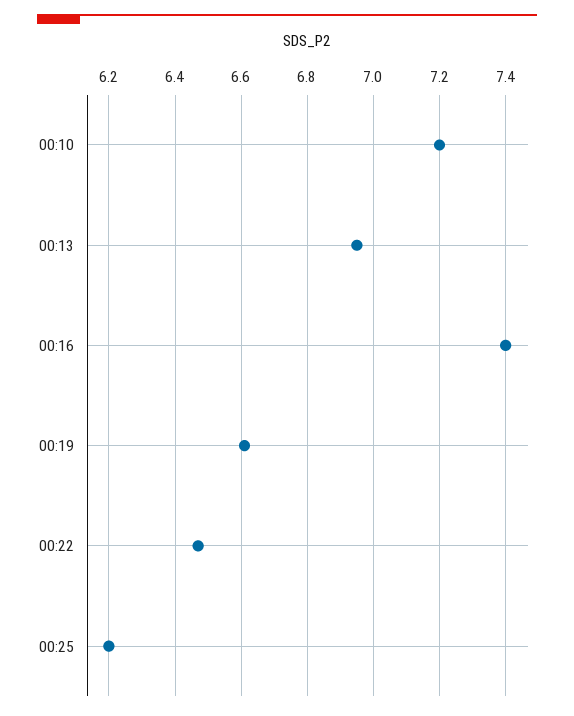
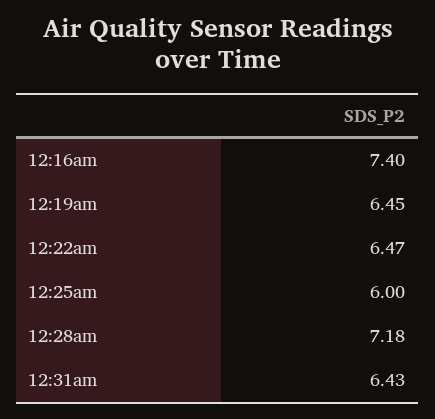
00:10: 7.2 -> none
00:13: 6.95 -> none
00:19: 6.6 -> 6.45
00:25: 6.2 -> 6
12:28am: none -> 7.18
12:31am: none -> 6.43

